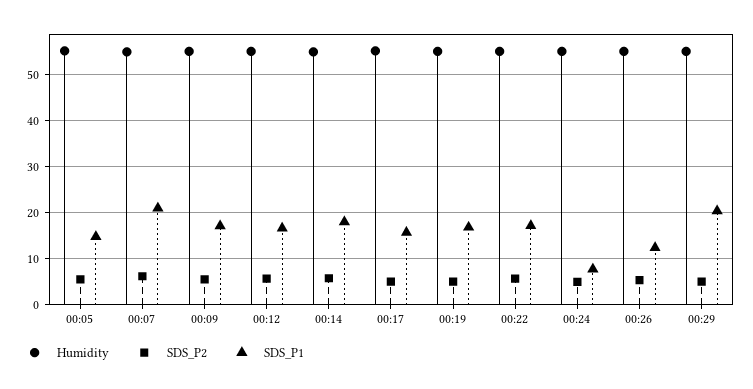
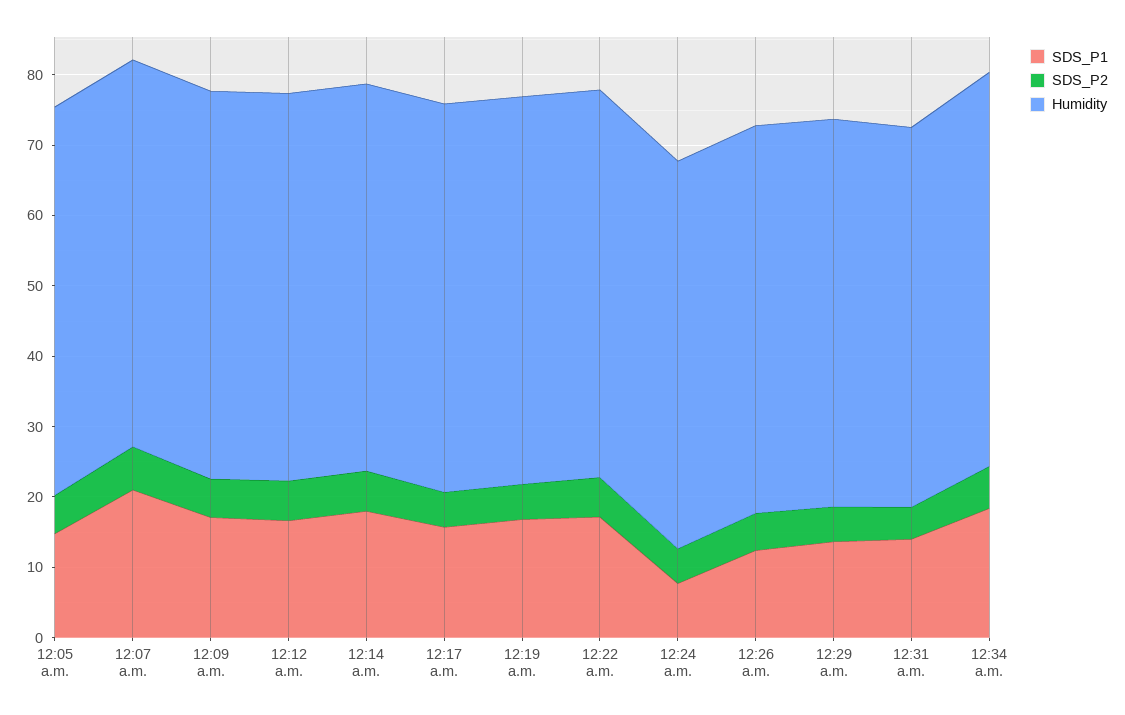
SDS_P1, 00:29: 20 -> 14
SDS_P1, 12:31 a.m.: none -> 14
SDS_P2, 12:31 a.m.: none -> 4
Humidity, 12:31 a.m.: none -> 54
SDS_P1, 12:34 a.m.: none -> 18
SDS_P2, 12:34 a.m.: none -> 6
Humidity, 12:34 a.m.: none -> 56

